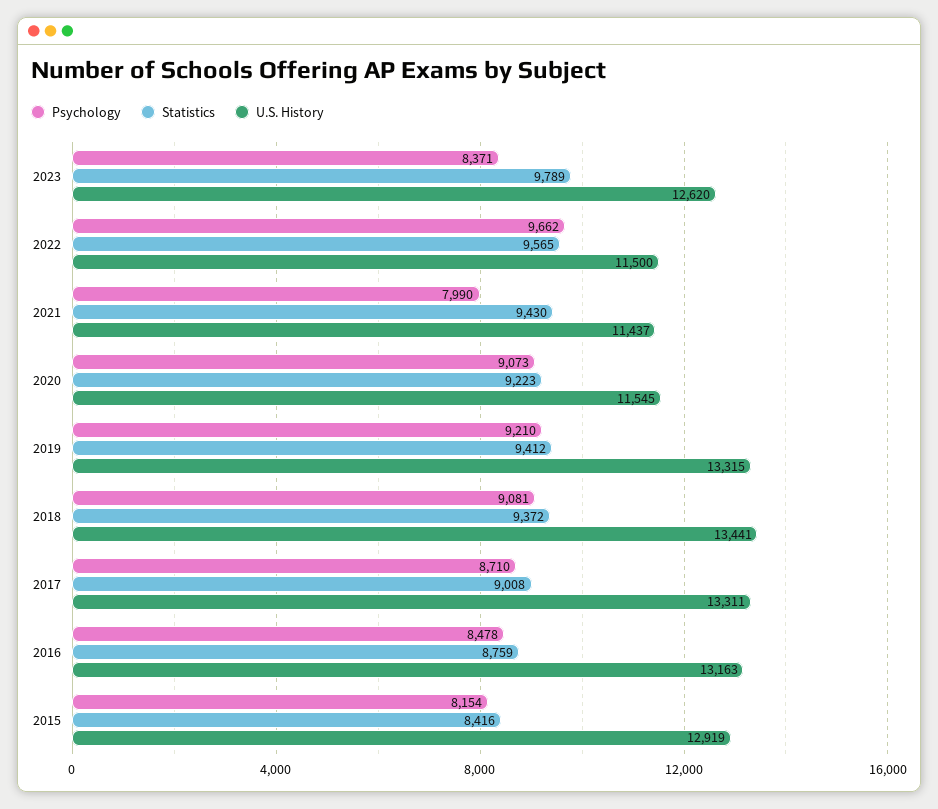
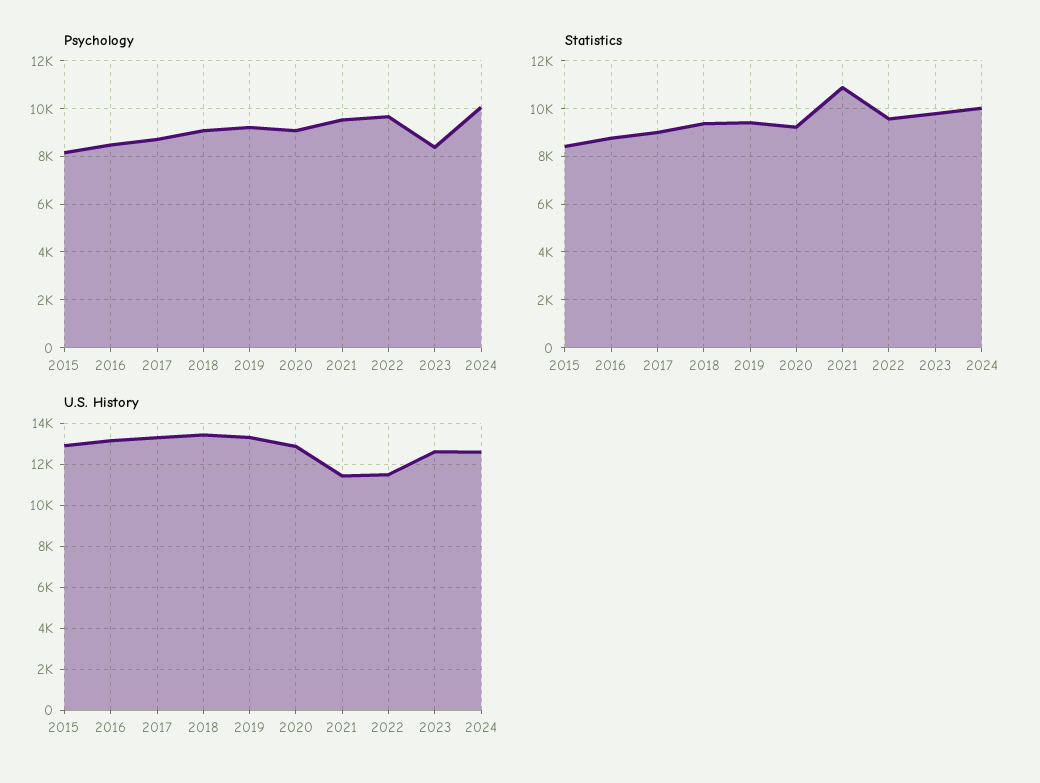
Psychology, 2021: 7990 -> 9500
Statistics, 2021: 9430 -> 11000
U.S. History, 2020: 11545 -> 13000
Psychology, 2024: none -> 10000
Statistics, 2024: none -> 10000
U.S. History, 2024: none -> 12500

